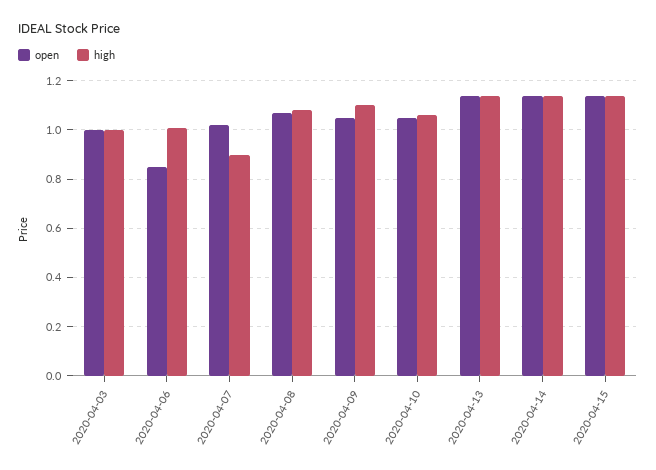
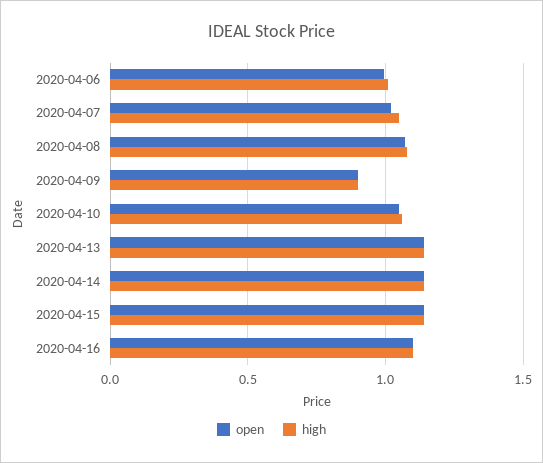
open, 2020-04-03: 1 -> none
high, 2020-04-03: 1 -> none
open, 2020-04-06: 0.85 -> 1
high, 2020-04-07: 0.9 -> 1.05
open, 2020-04-09: 1.05 -> 0.9
high, 2020-04-09: 1.1 -> 0.9
open, 2020-04-16: none -> 1.1
high, 2020-04-16: none -> 1.1

